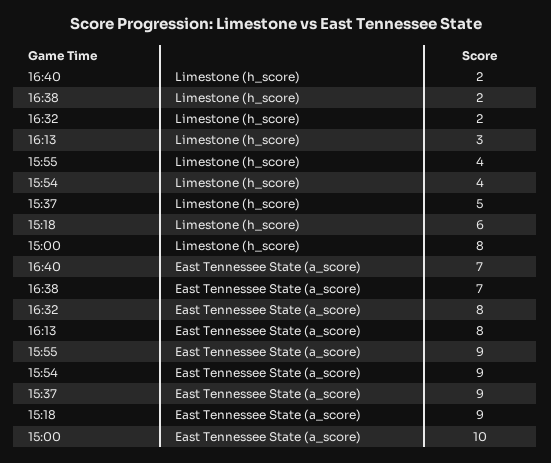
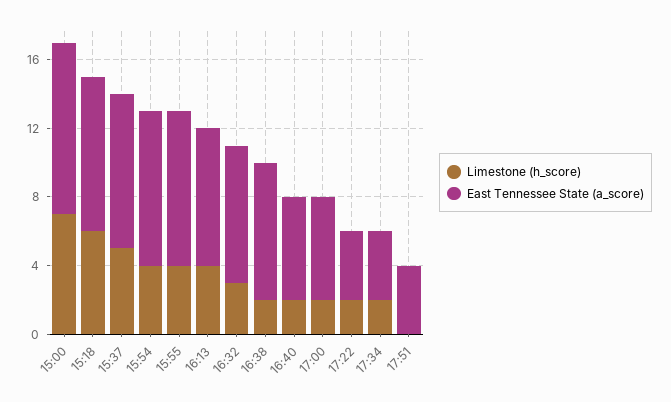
Limestone (h_score), 16:32: 2 -> 3
Limestone (h_score), 16:13: 3 -> 4
Limestone (h_score), 15:00: 8 -> 7
East Tennessee State (a_score), 16:40: 7 -> 6
East Tennessee State (a_score), 16:38: 7 -> 8
Limestone (h_score), 17:00: none -> 2
East Tennessee State (a_score), 17:00: none -> 6
Limestone (h_score), 17:22: none -> 2
East Tennessee State (a_score), 17:22: none -> 4
Limestone (h_score), 17:34: none -> 2
East Tennessee State (a_score), 17:34: none -> 4
Limestone (h_score), 17:51: none -> 0
East Tennessee State (a_score), 17:51: none -> 4

